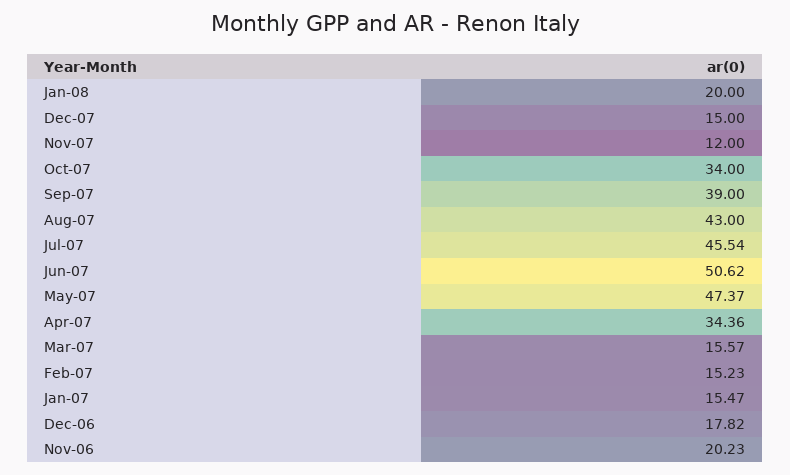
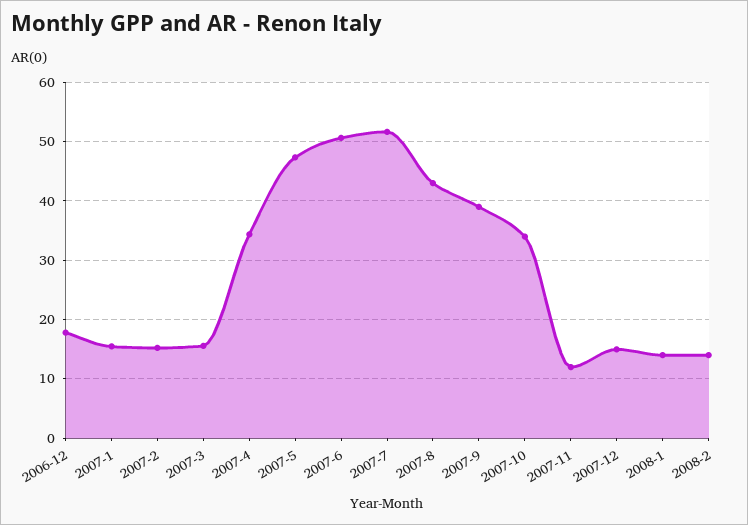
Jan-08: 20 -> 14
Jul-07: 45.54 -> 52
Nov-06: 20.23 -> none
2008-2: none -> 14

